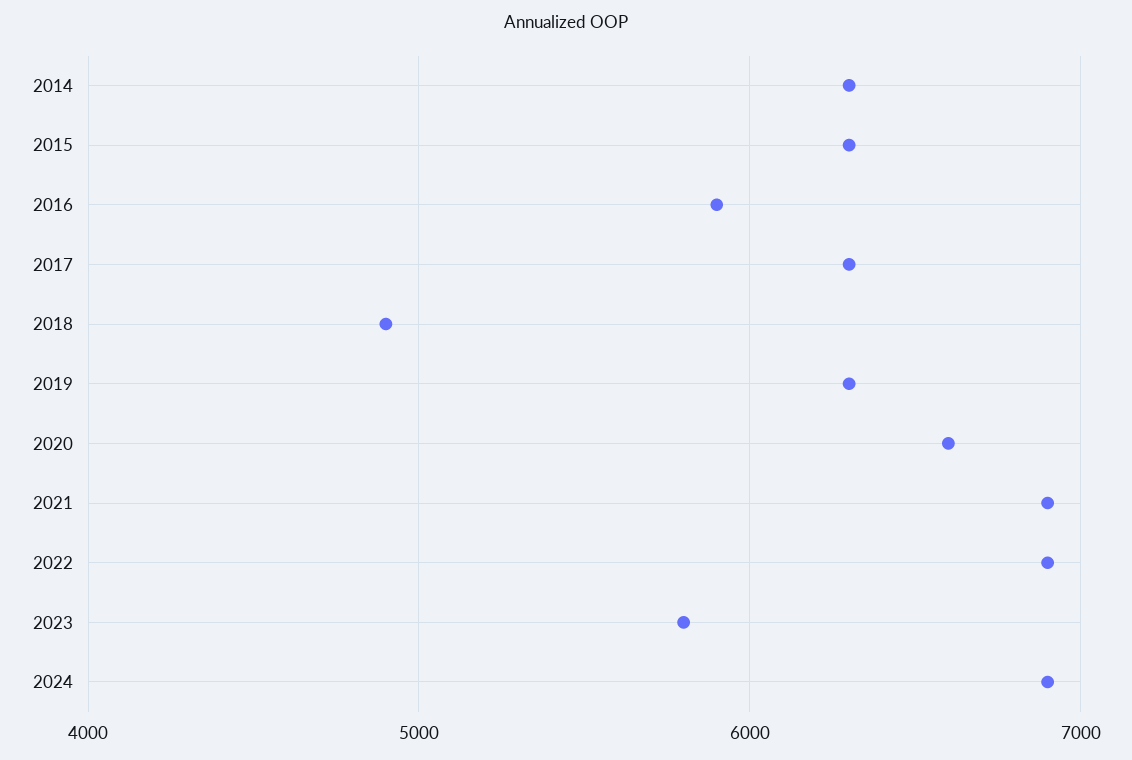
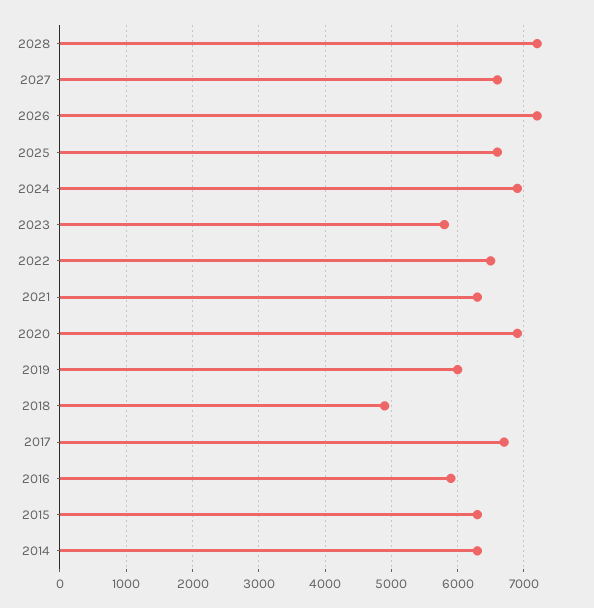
2017: 6300 -> 6700
2019: 6300 -> 6000
2020: 6600 -> 6900
2021: 6900 -> 6300
2022: 6900 -> 6500
2028: none -> 7200
2027: none -> 6600
2026: none -> 7200
2025: none -> 6600

